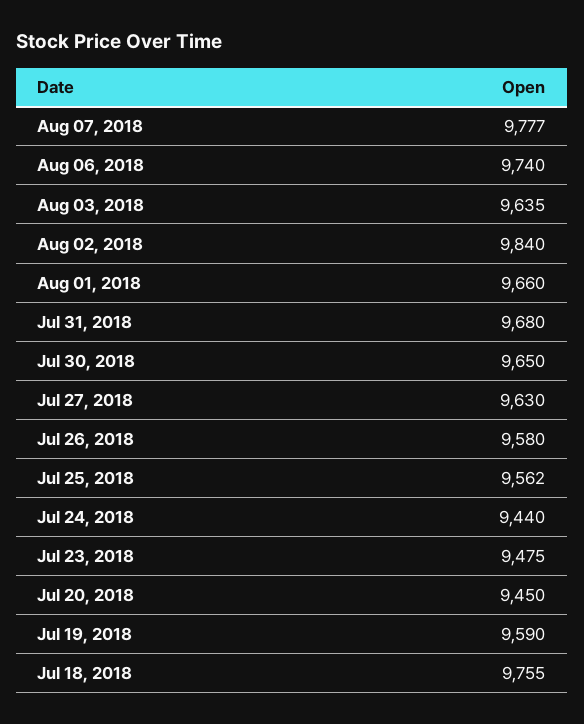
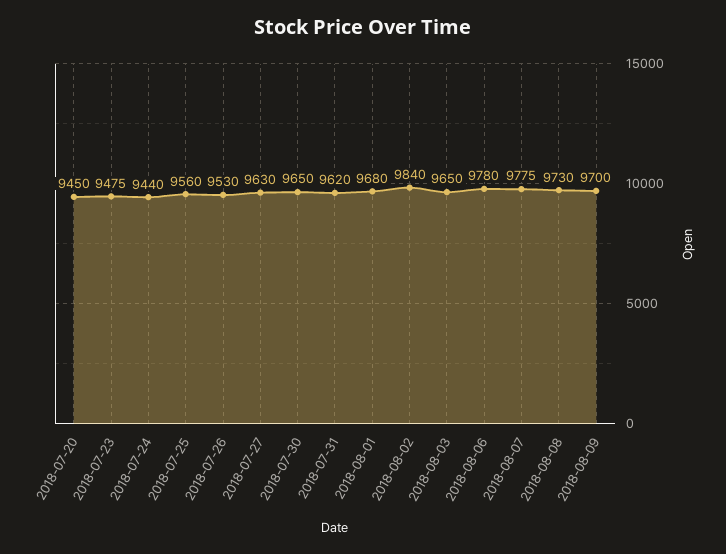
Aug 07, 2018: 9777 -> 9775
Aug 06, 2018: 9740 -> 9780
Aug 03, 2018: 9635 -> 9650
Aug 01, 2018: 9660 -> 9680
Jul 31, 2018: 9680 -> 9620
Jul 26, 2018: 9580 -> 9530
Jul 25, 2018: 9562 -> 9560
Jul 19, 2018: 9590 -> none
Jul 18, 2018: 9755 -> none
2018-08-08: none -> 9730
2018-08-09: none -> 9700

